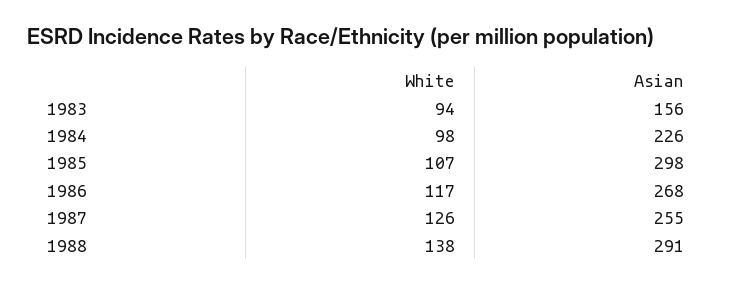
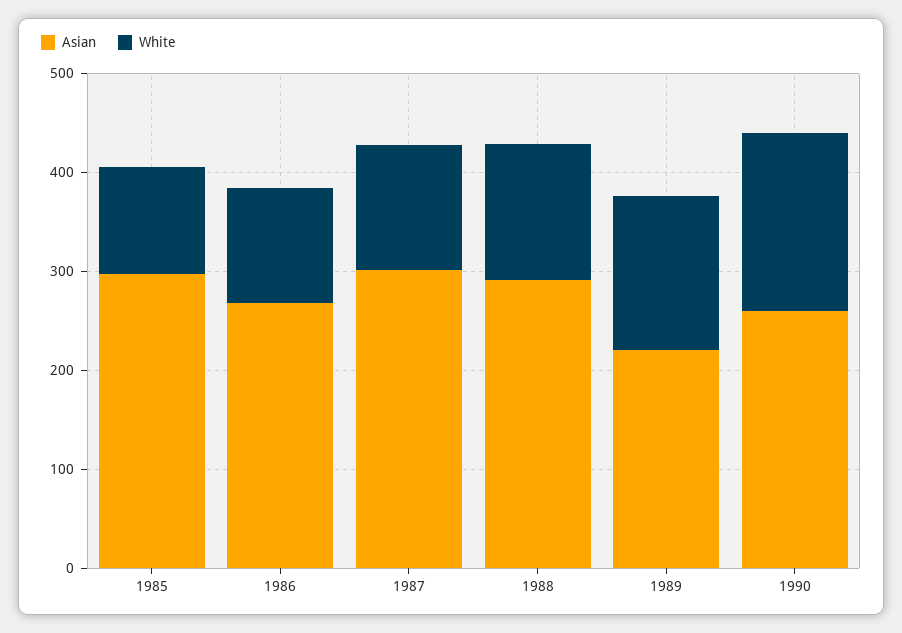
White, 1983: 94 -> none
Asian, 1983: 156 -> none
White, 1984: 98 -> none
Asian, 1984: 226 -> none
Asian, 1987: 255 -> 300
Asian, 1989: none -> 220
White, 1989: none -> 160
Asian, 1990: none -> 260
White, 1990: none -> 180

